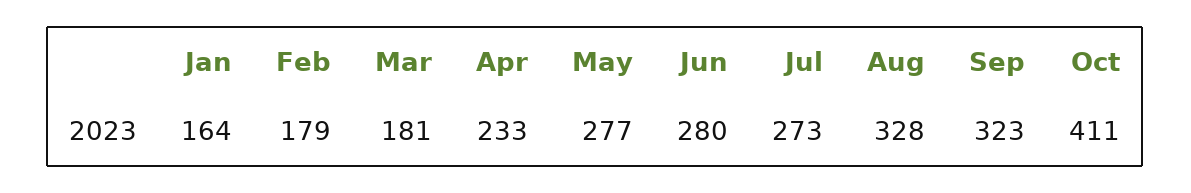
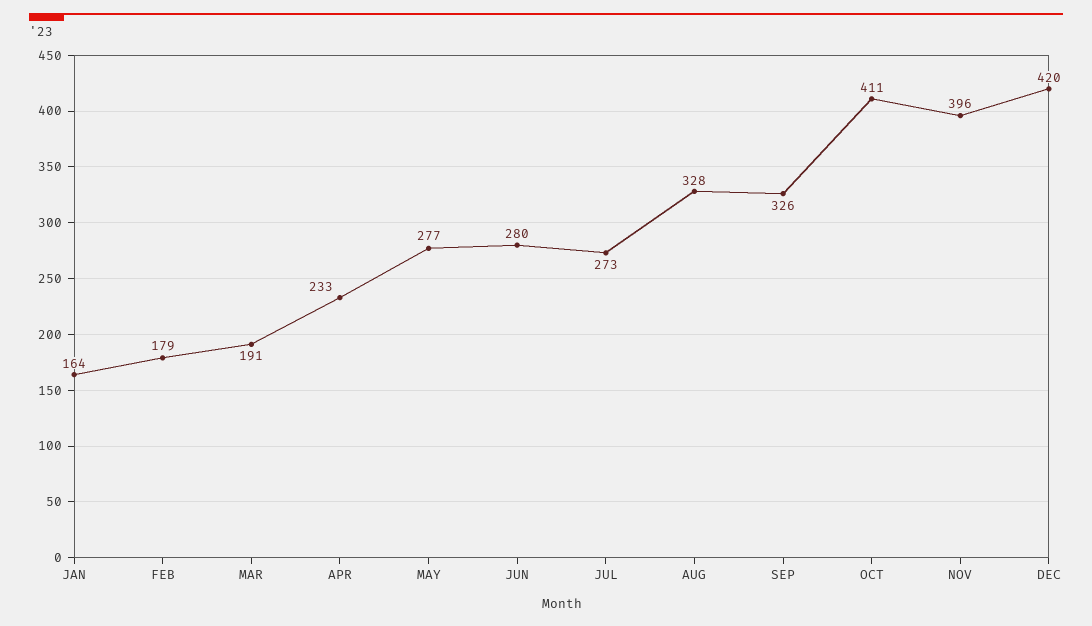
Mar: 181 -> 191
Sep: 323 -> 326
NOV: none -> 396
DEC: none -> 420

